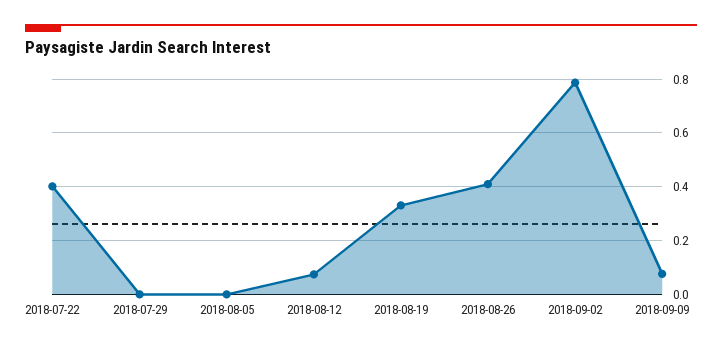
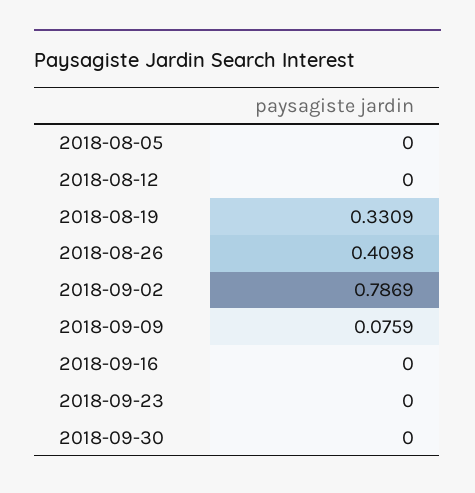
2018-07-22: 0.4 -> none
2018-07-29: 0 -> none
2018-08-12: 0.075 -> 0
2018-09-16: none -> 0
2018-09-23: none -> 0
2018-09-30: none -> 0

